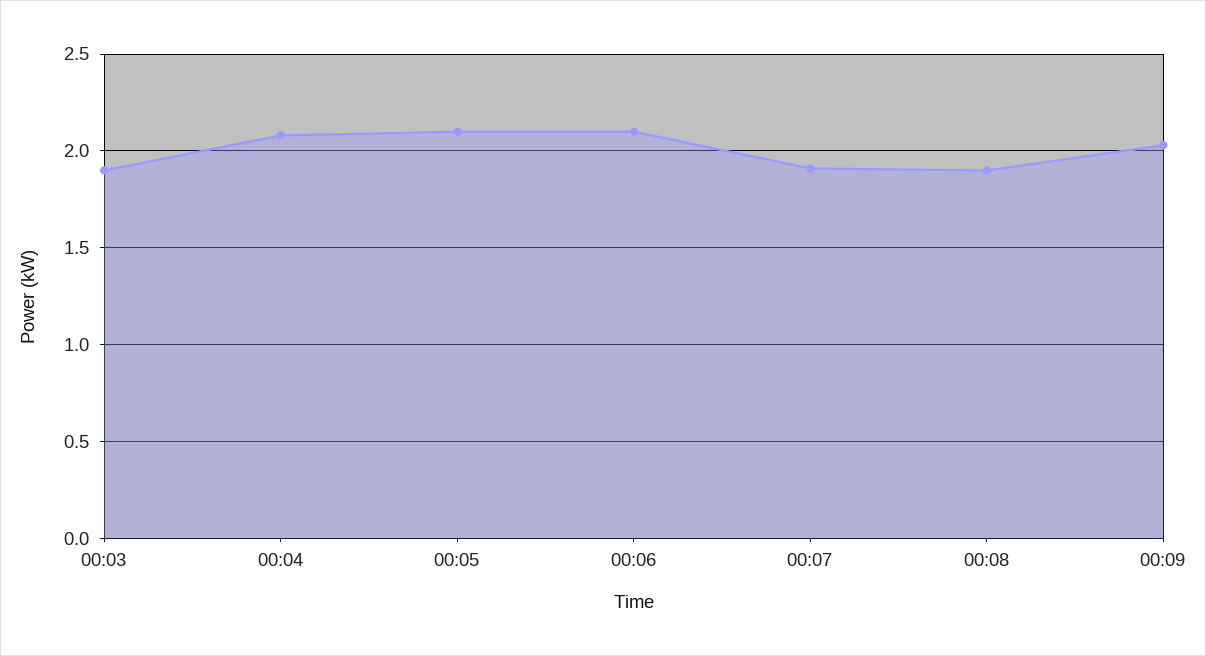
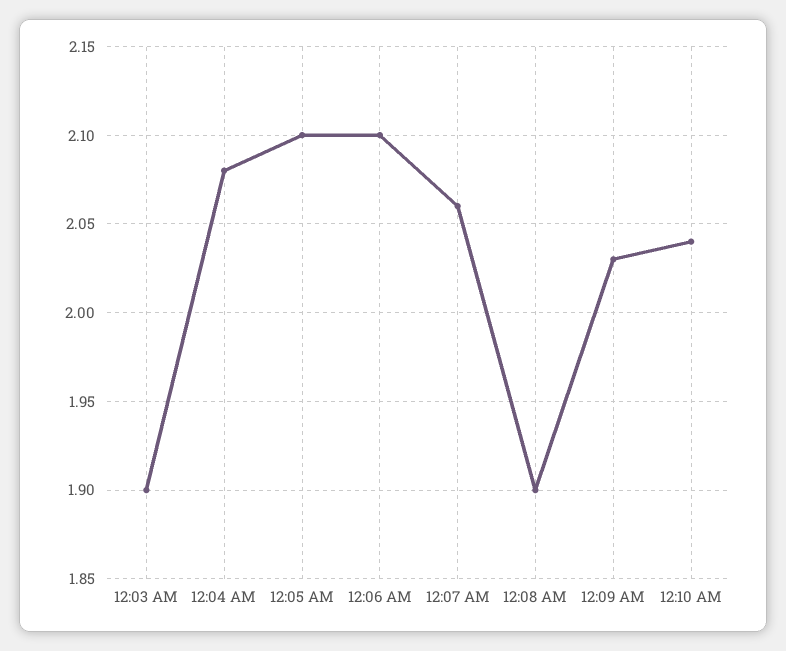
00:07: 1.9 -> 2.06
12:10 AM: none -> 2.04

